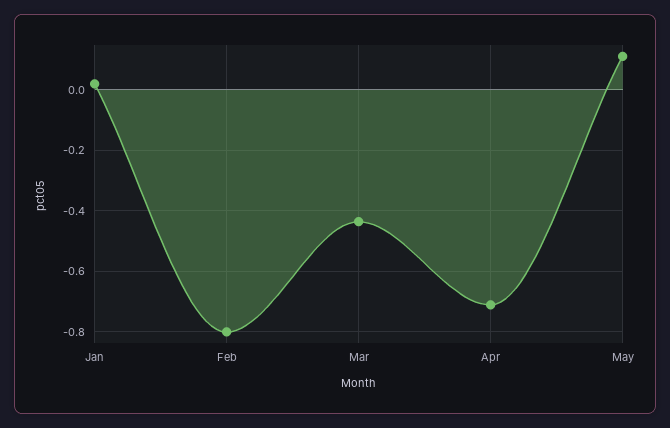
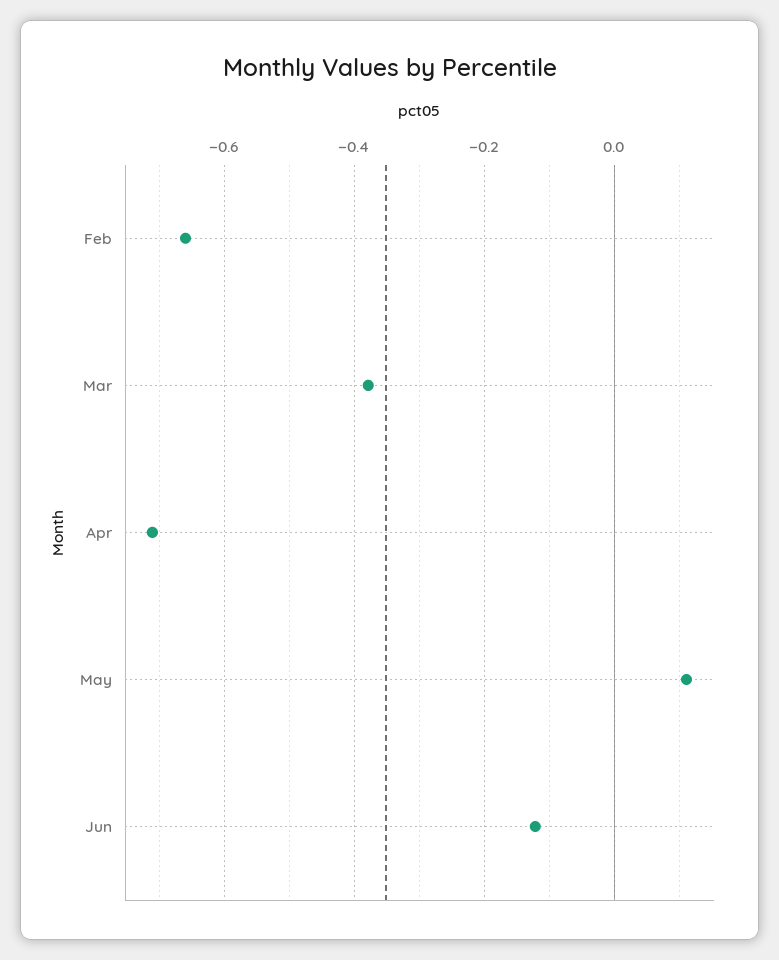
Jan: 0.02 -> none
Feb: -0.8 -> -0.66
Mar: -0.44 -> -0.38
Jun: none -> -0.12

